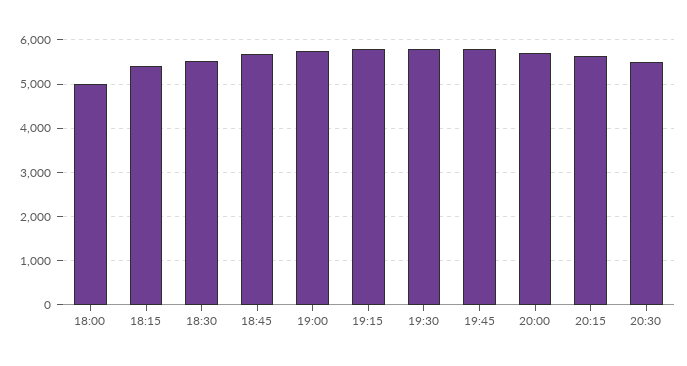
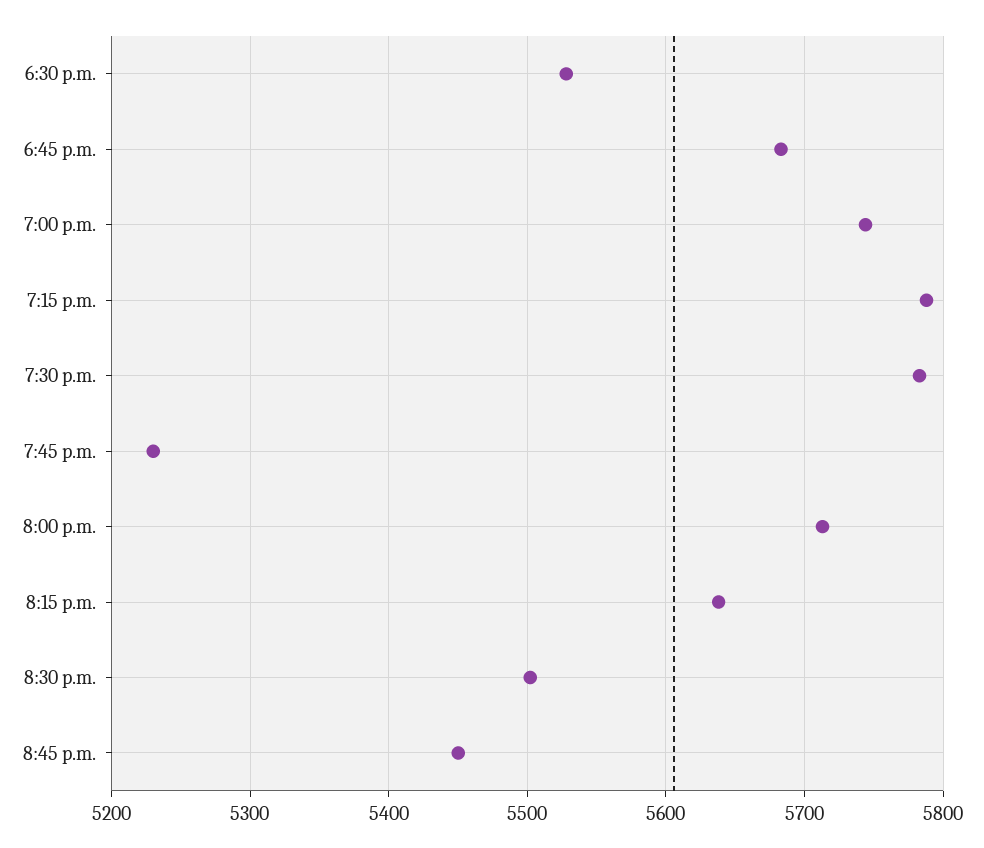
18:00: 5000 -> none
18:15: 5400 -> none
19:45: 5800 -> 5230
8:45 p.m.: none -> 5450

